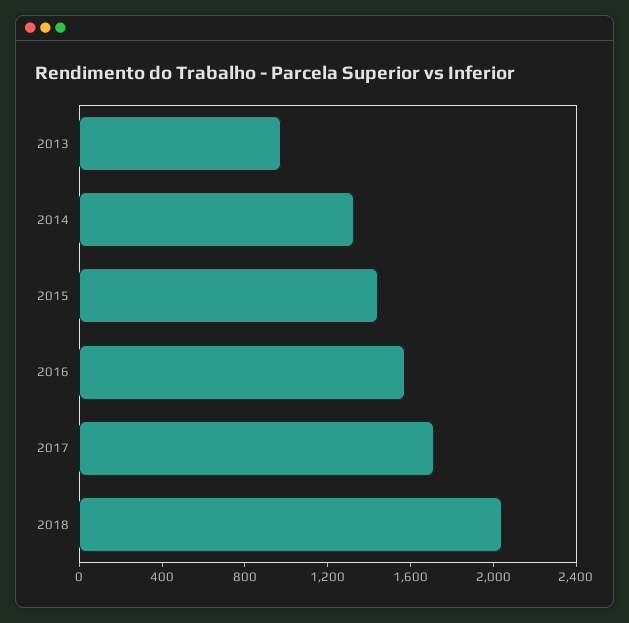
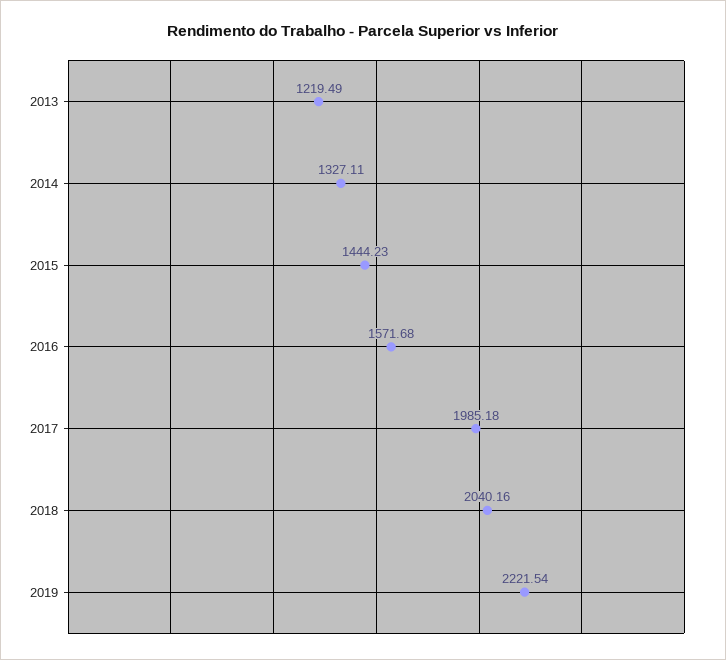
2013: 1000 -> 1219.49
2017: 1700 -> 1985.18
2019: none -> 2221.54

